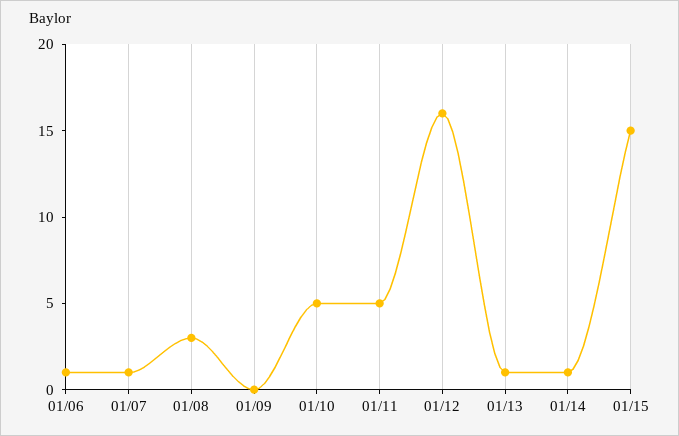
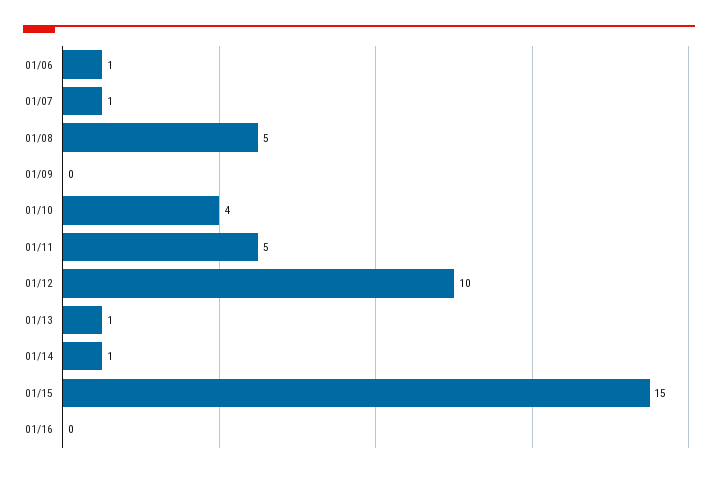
01/08: 3 -> 5
01/10: 5 -> 4
01/12: 16 -> 10
01/16: none -> 0

